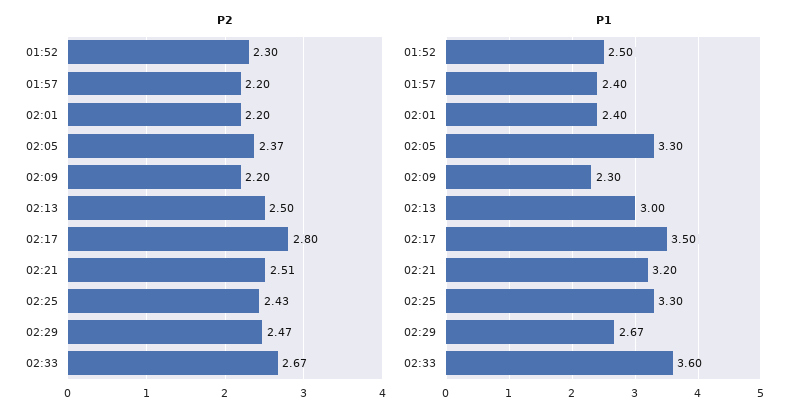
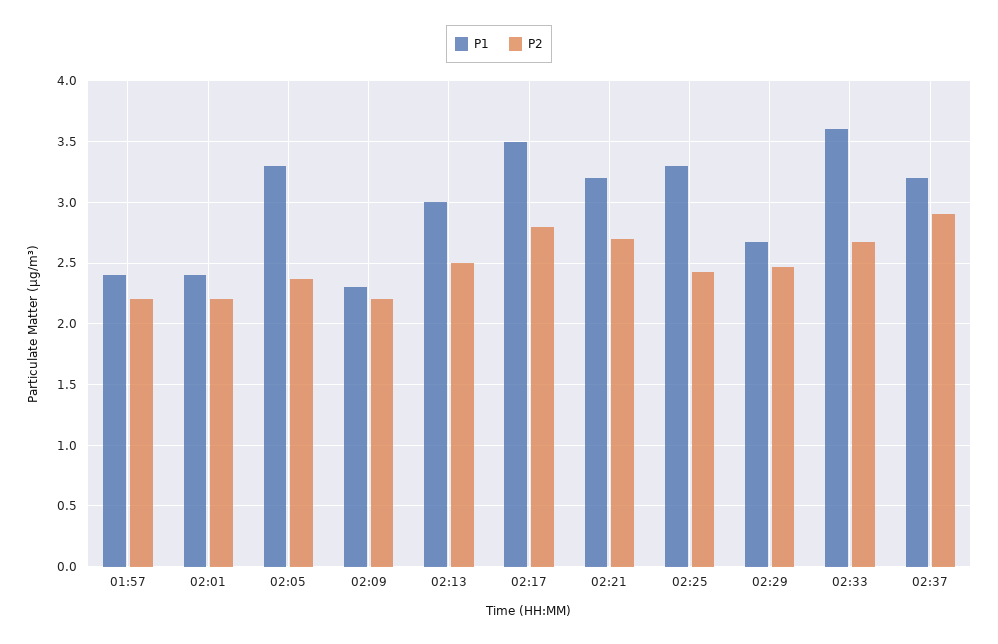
P2, 01:52: 2.3 -> none
P2, 02:21: 2.51 -> 2.7
P1, 01:52: 2.5 -> none
P1, 02:37: none -> 3.2
P2, 02:37: none -> 2.9

